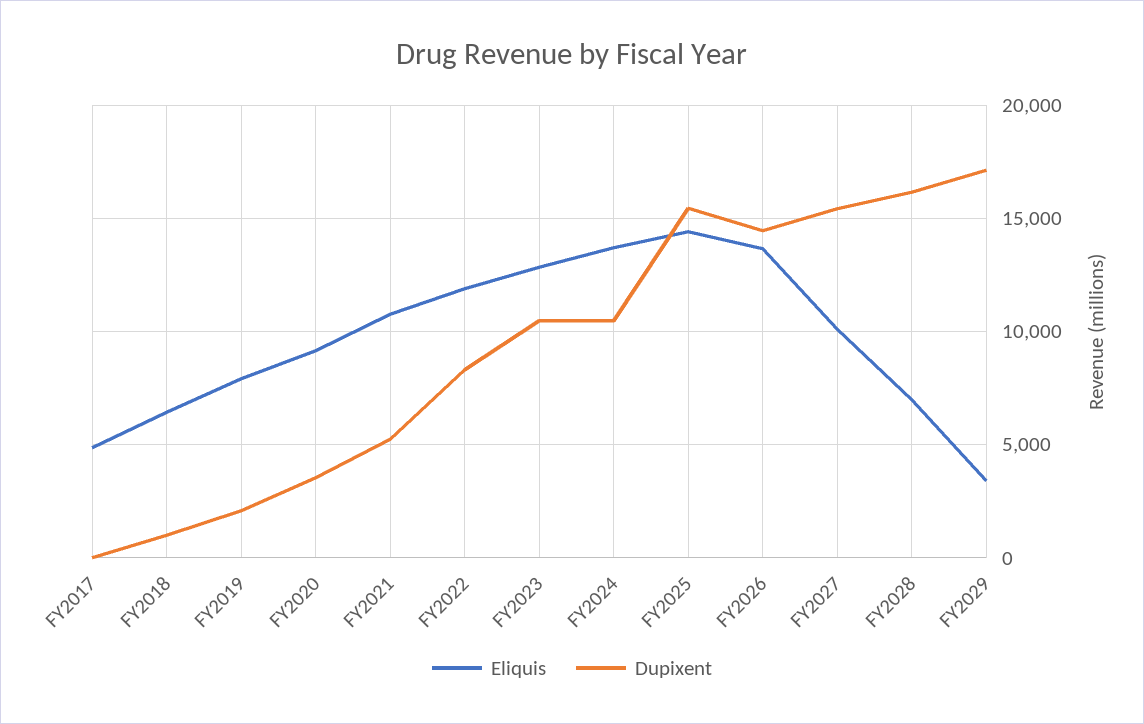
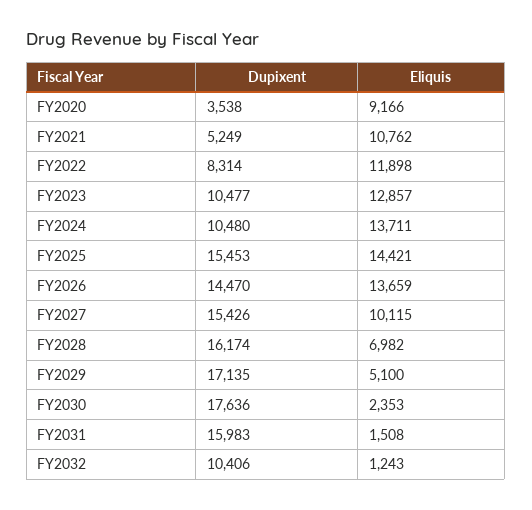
Eliquis, FY2017: 5000 -> none
Dupixent, FY2017: 0 -> none
Eliquis, FY2018: 6500 -> none
Dupixent, FY2018: 1000 -> none
Eliquis, FY2019: 8000 -> none
Dupixent, FY2019: 2000 -> none
Eliquis, FY2029: 3500 -> 5100
Dupixent, FY2030: none -> 17636
Eliquis, FY2030: none -> 2353
Dupixent, FY2031: none -> 15983
Eliquis, FY2031: none -> 1508
Dupixent, FY2032: none -> 10406
Eliquis, FY2032: none -> 1243

